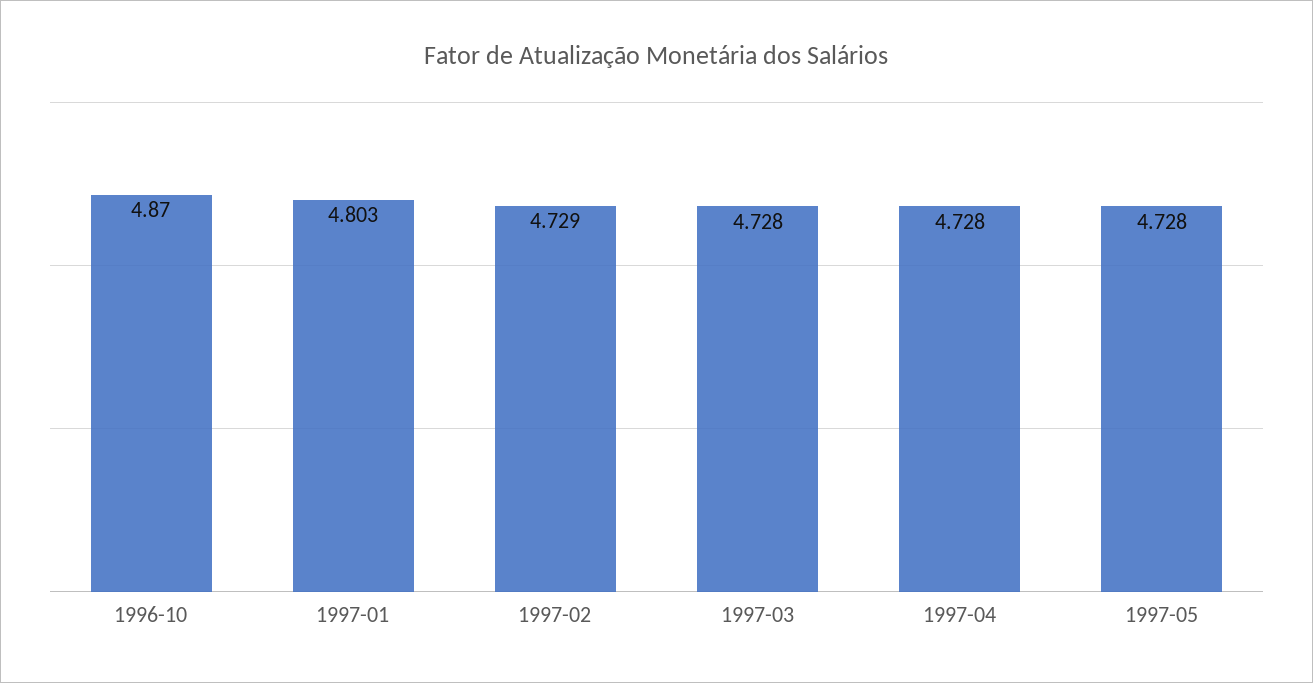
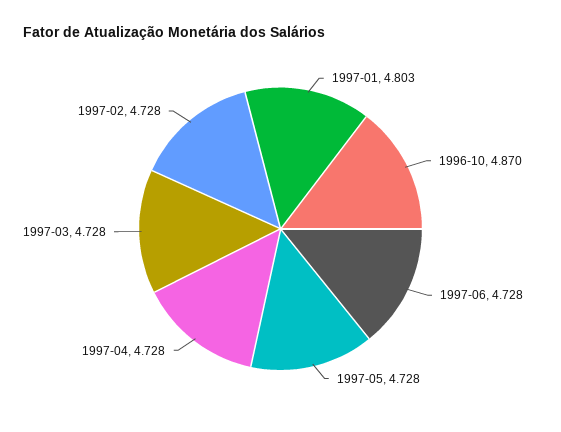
1997-02: 4.729 -> 4.728
1997-06: none -> 4.728

